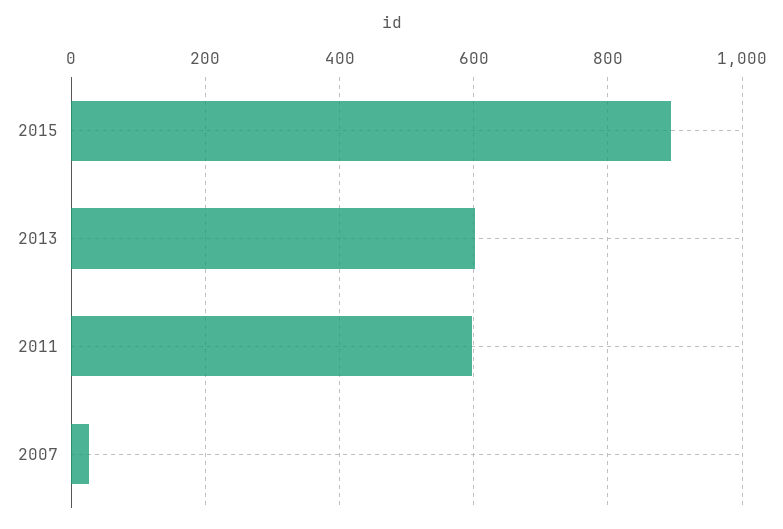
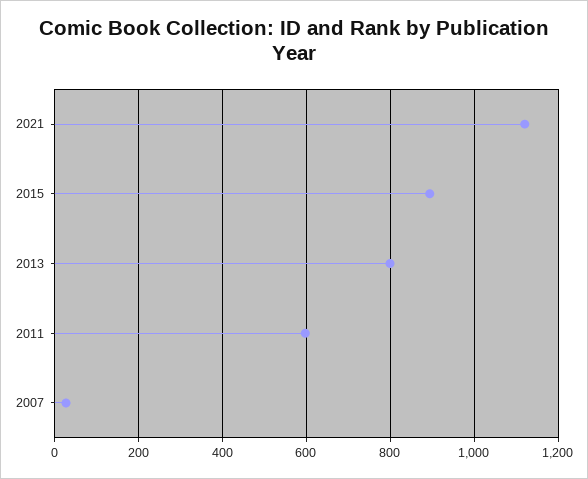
2013: 600 -> 800
2021: none -> 1120

